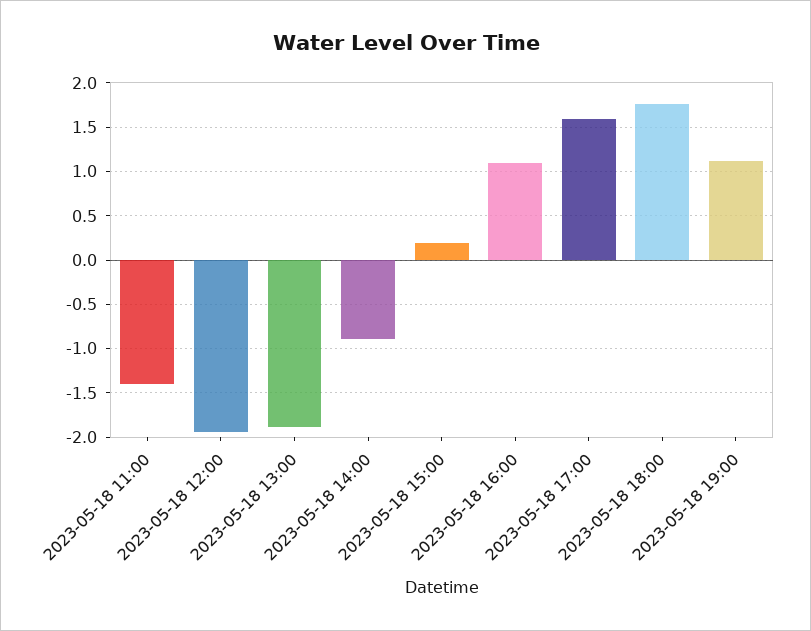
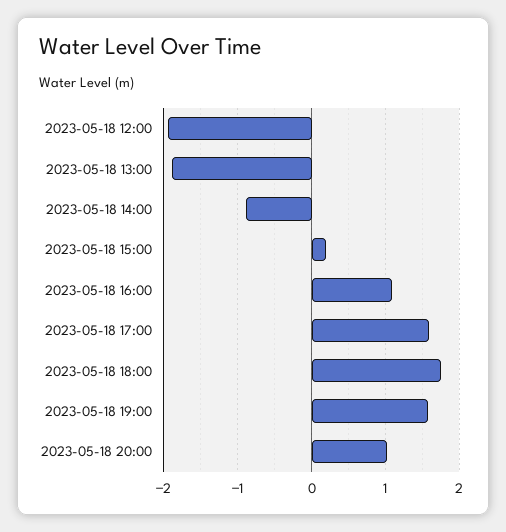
2023-05-18 11:00: -1.4 -> none
2023-05-18 19:00: 1.1 -> 1.6
2023-05-18 20:00: none -> 1

